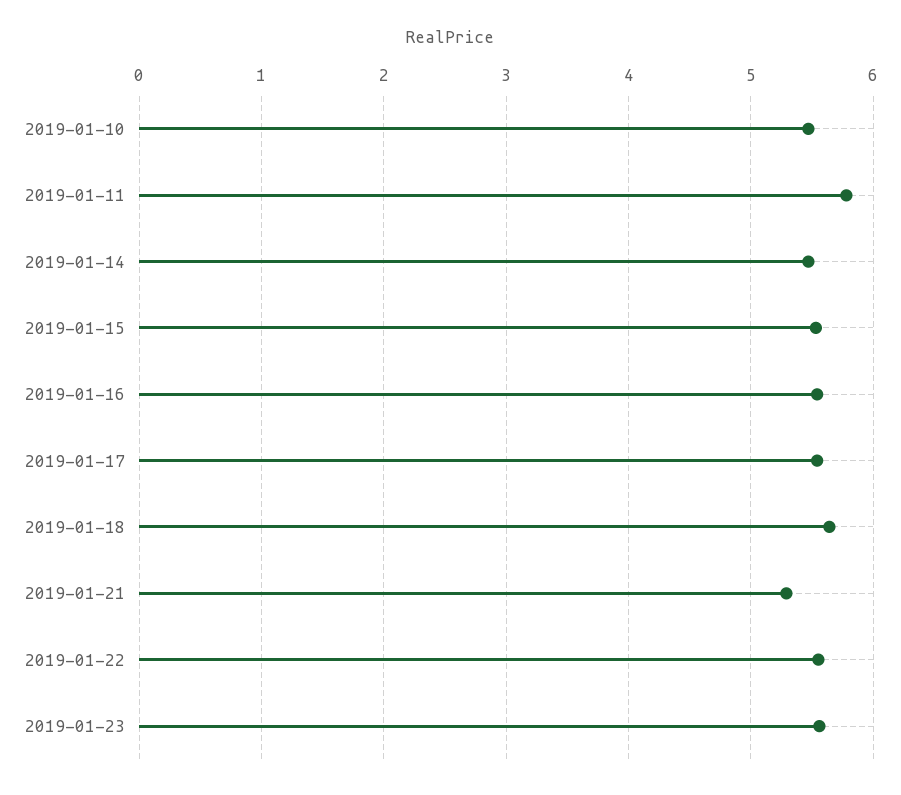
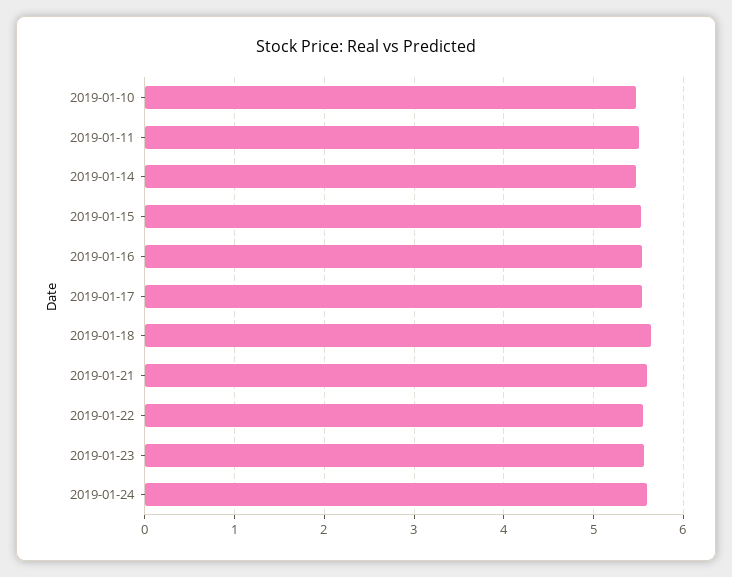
2019-01-11: 5.8 -> 5.5
2019-01-21: 5.3 -> 5.6
2019-01-24: none -> 5.6

